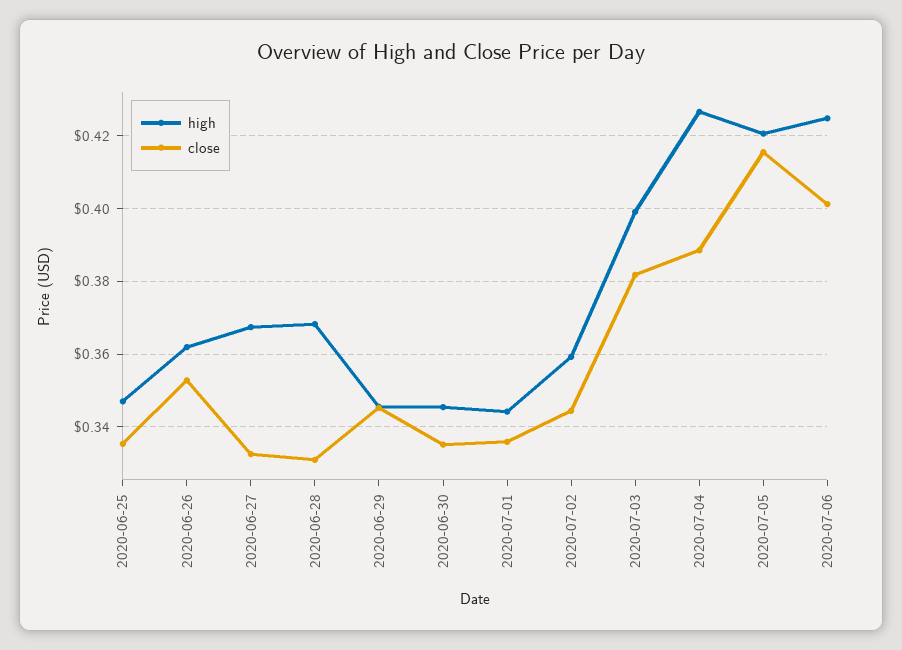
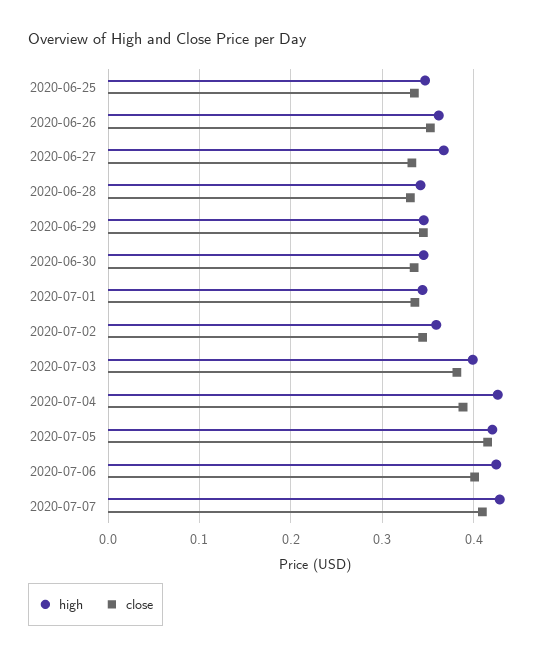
high, 2020-06-28: 0.368 -> 0.34
high, 2020-07-07: none -> 0.43
close, 2020-07-07: none -> 0.41

